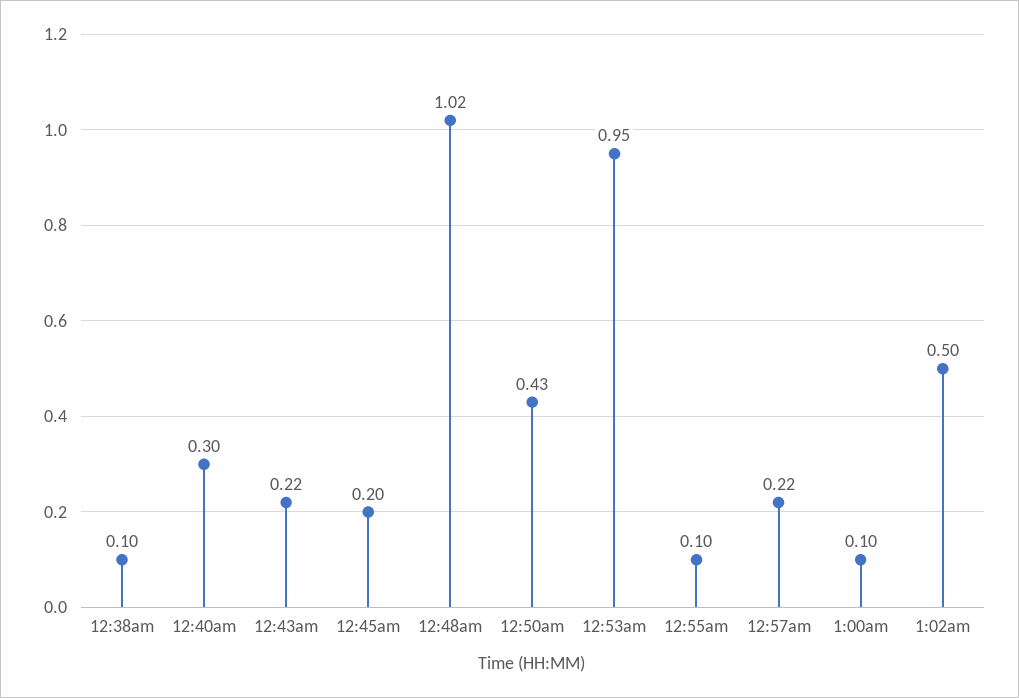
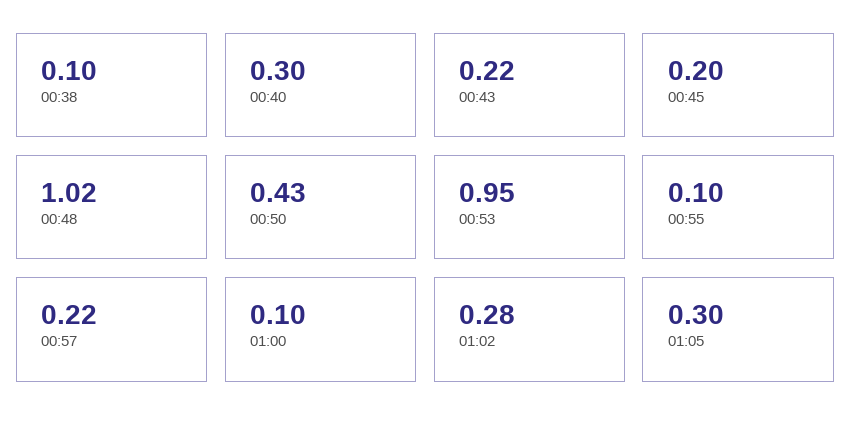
1:02am: 0.5 -> 0.28
01:05: none -> 0.3

